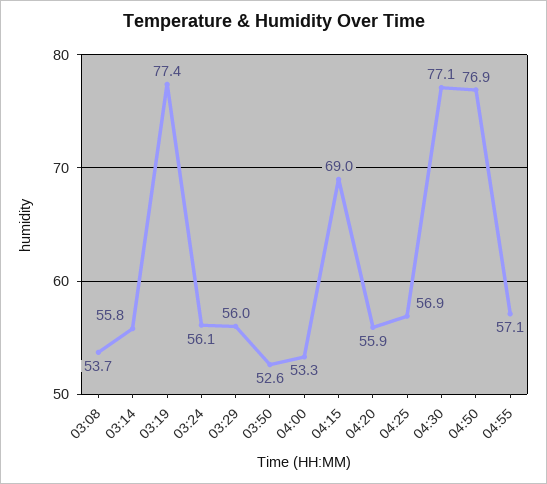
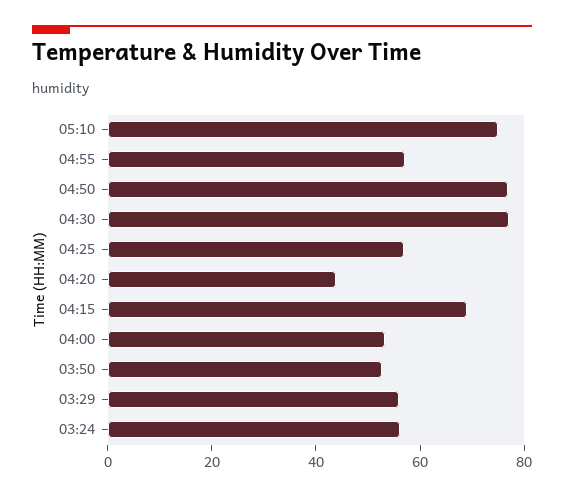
03:08: 53.7 -> none
03:14: 55.8 -> none
03:19: 77.4 -> none
04:20: 55.9 -> 45
05:10: none -> 75

